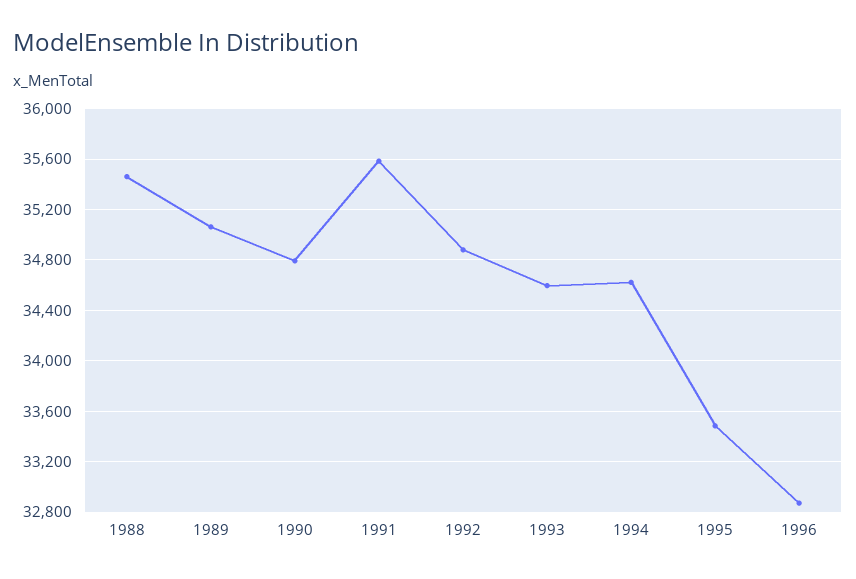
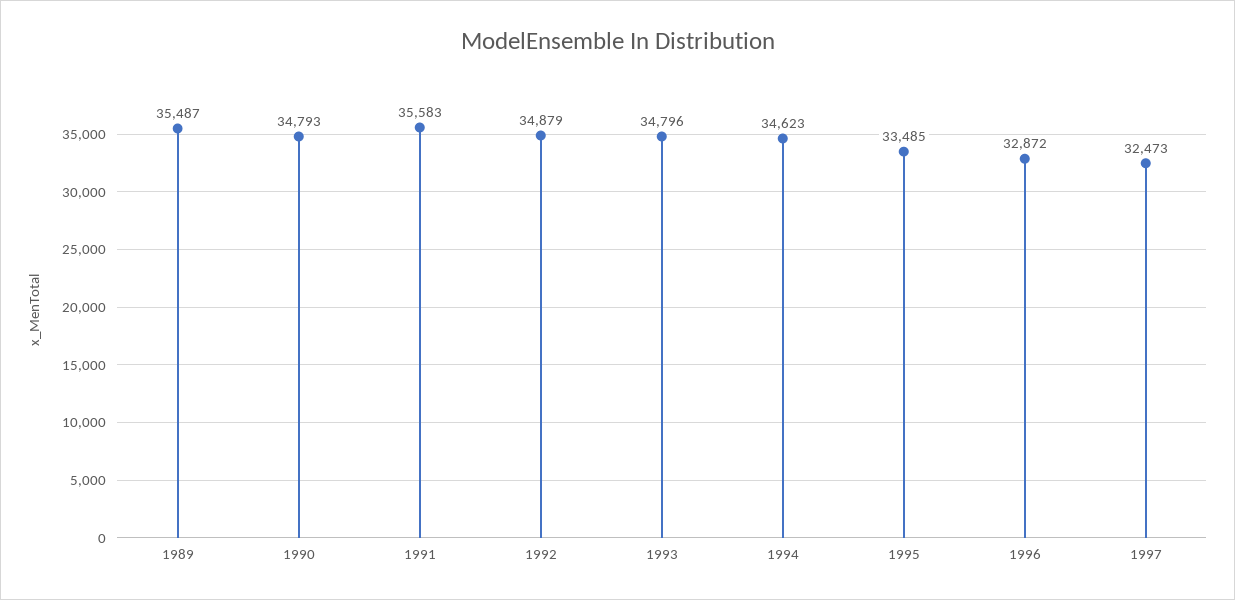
1988: 35450 -> none
1989: 35050 -> 35487
1993: 34600 -> 34796
1997: none -> 32473

